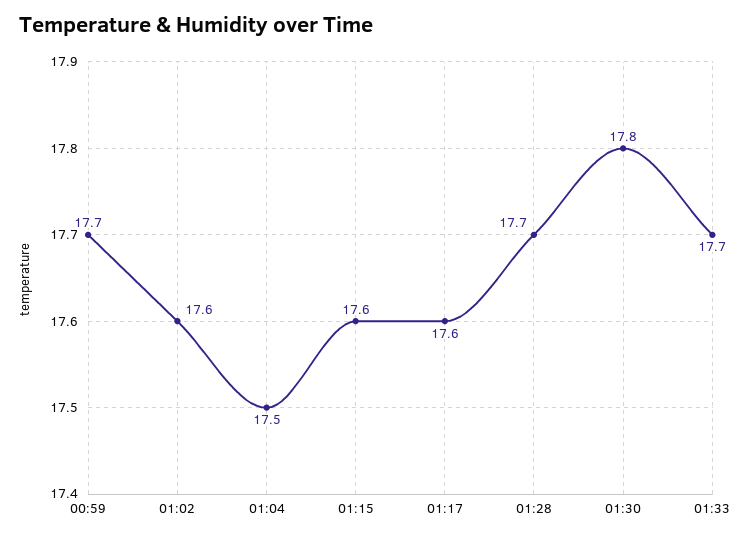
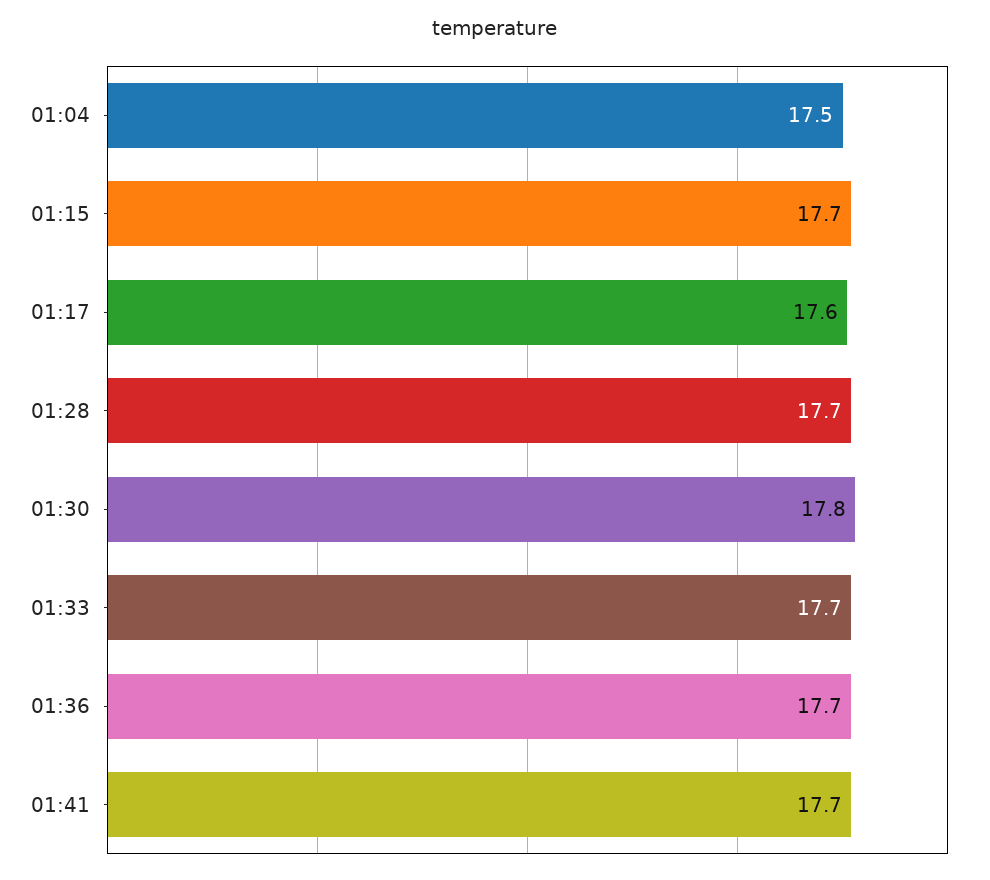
00:59: 17.7 -> none
01:02: 17.6 -> none
01:15: 17.6 -> 17.7
01:36: none -> 17.7
01:41: none -> 17.7

